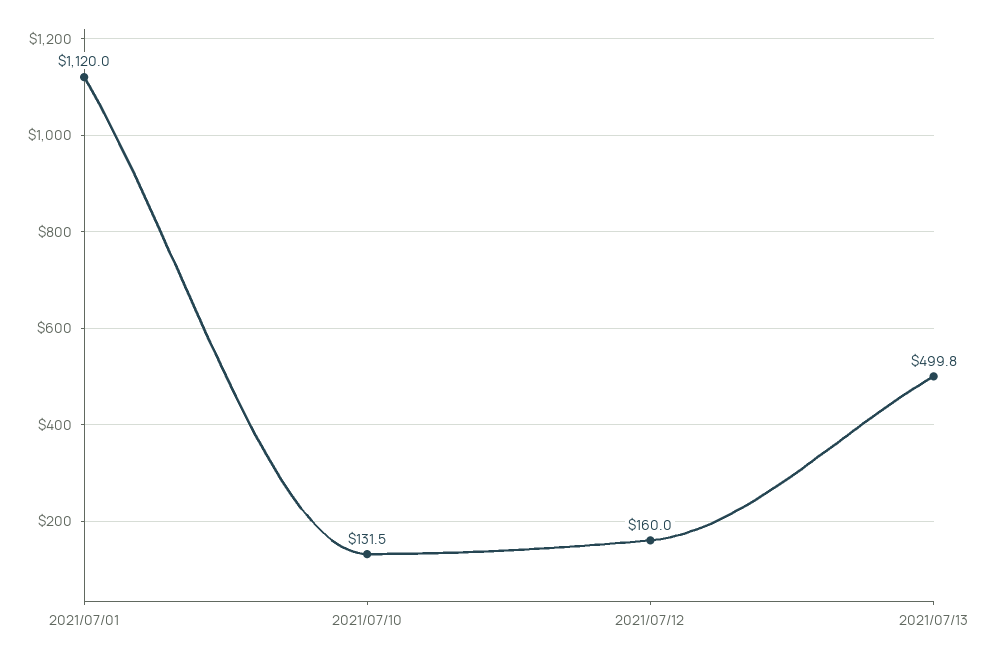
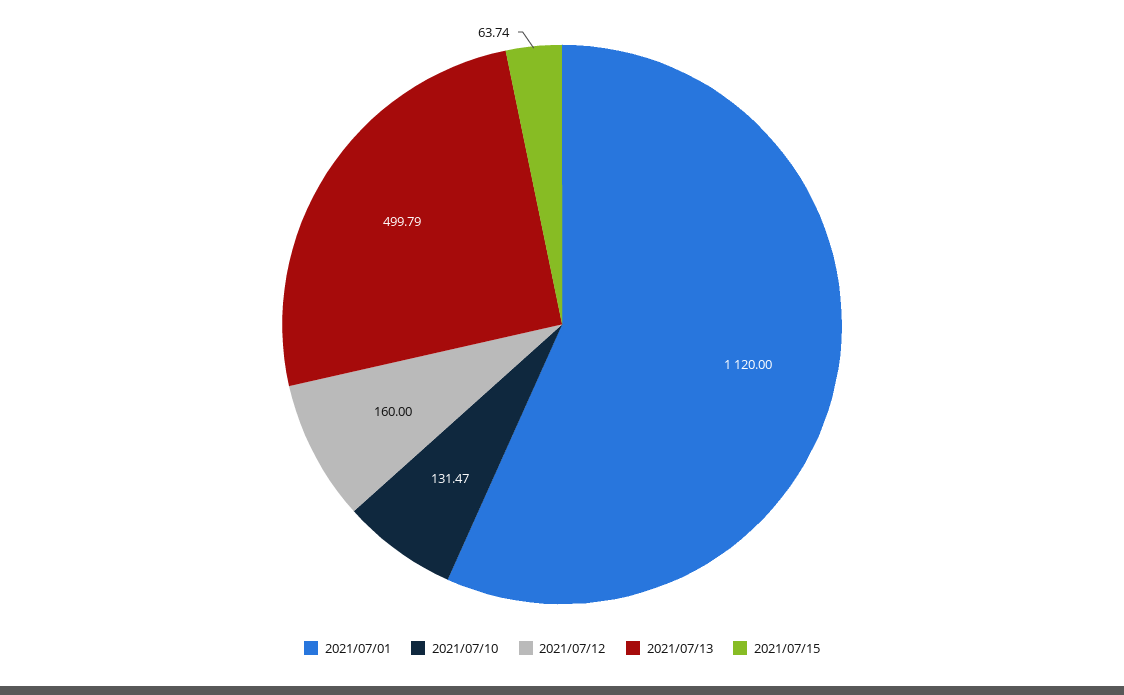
2021/07/15: none -> 63.74

